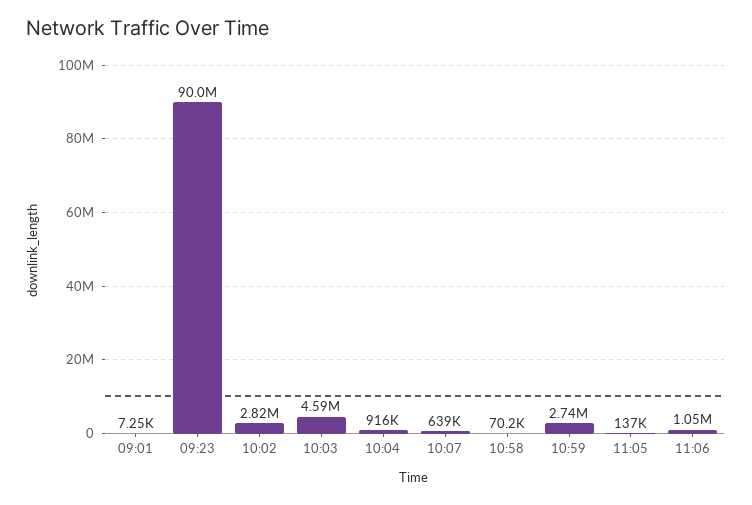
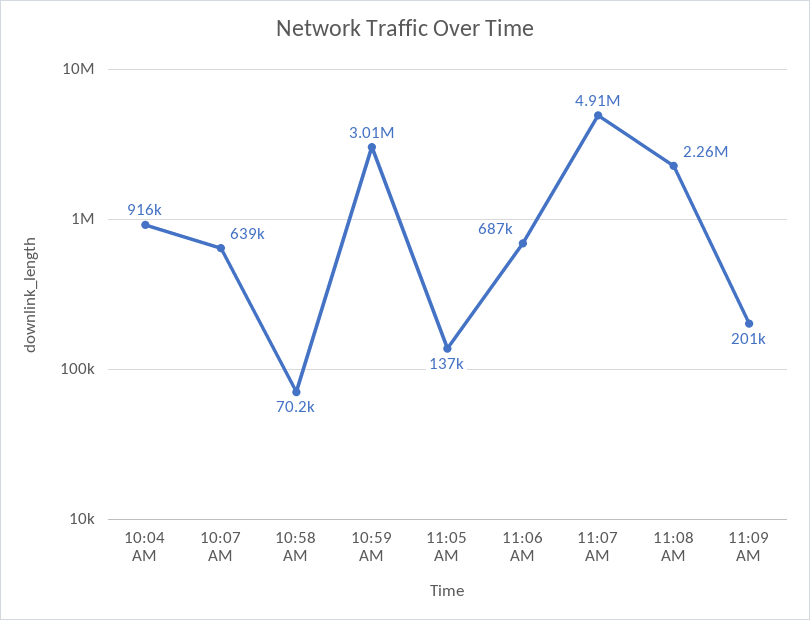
09:01: 7250 -> none
09:23: 90000000 -> none
10:02: 2820000 -> none
10:03: 4590000 -> none
10:59: 2740000 -> 3010000
11:06: 1050000 -> 687000
11:07 AM: none -> 4910000
11:08 AM: none -> 2260000
11:09 AM: none -> 201000

